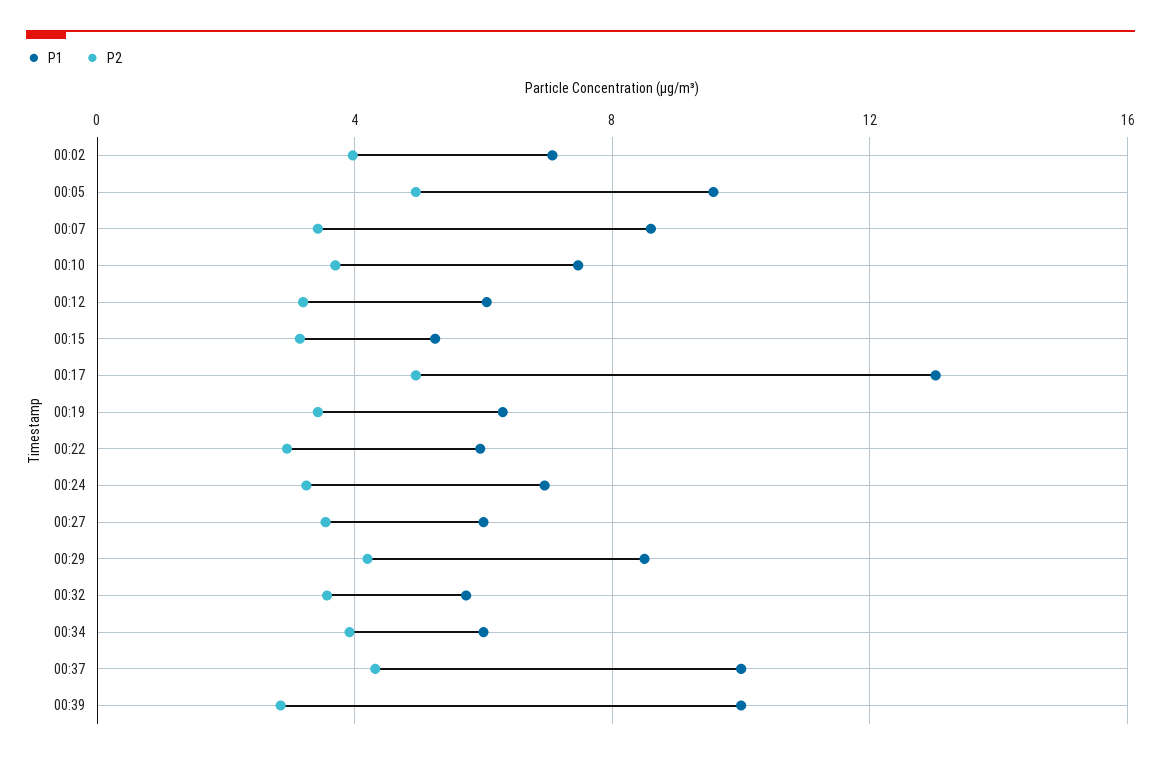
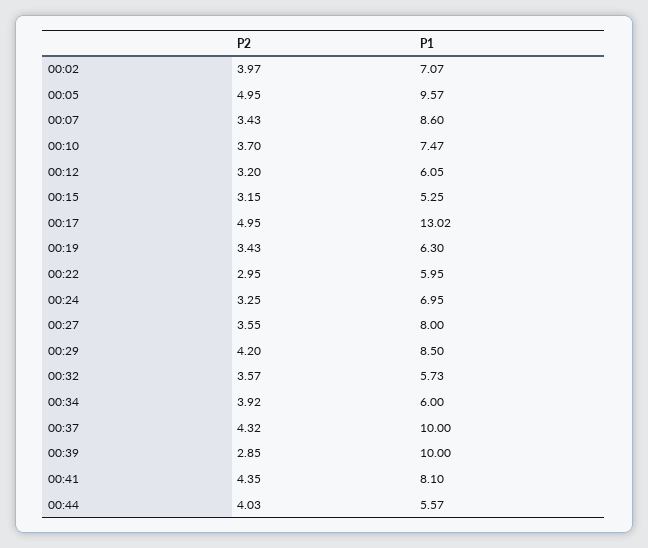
P1, 00:27: 6 -> 8
P2, 00:41: none -> 4.35
P1, 00:41: none -> 8.1
P2, 00:44: none -> 4.03
P1, 00:44: none -> 5.57

